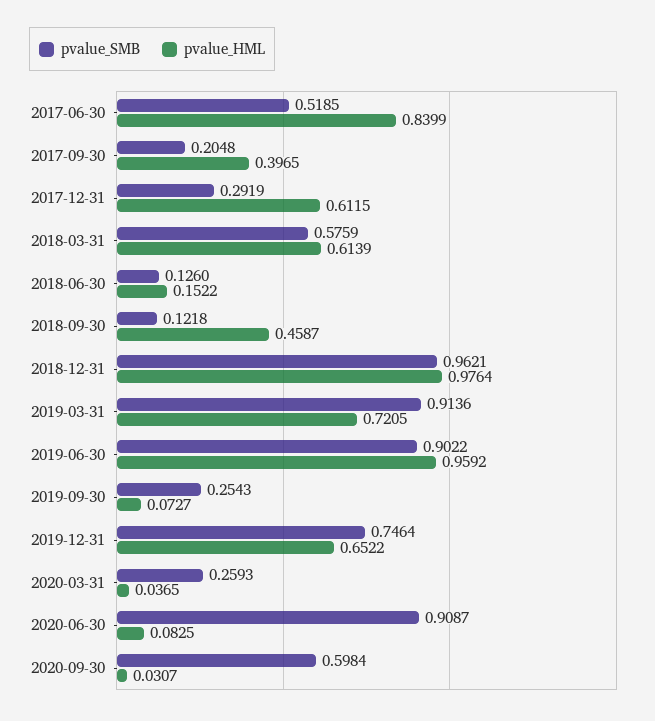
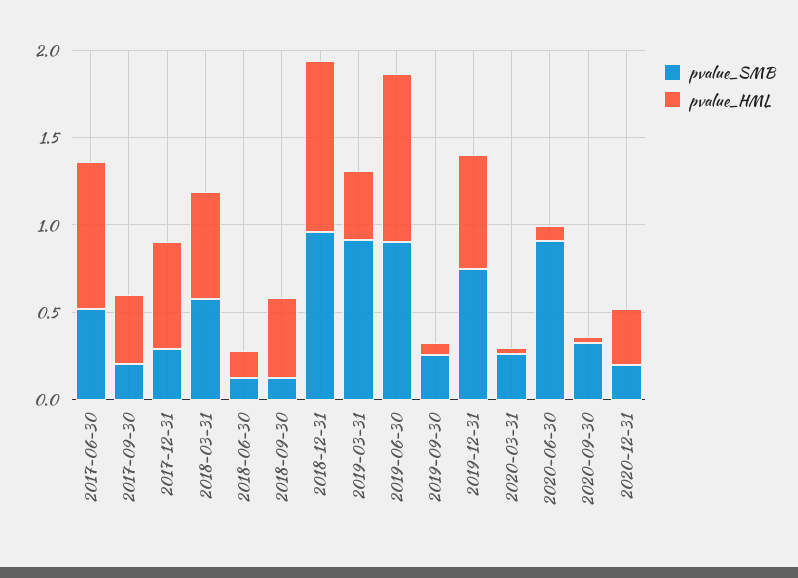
pvalue_HML, 2019-03-31: 0.7205 -> 0.4
pvalue_SMB, 2020-09-30: 0.5984 -> 0.3
pvalue_SMB, 2020-12-31: none -> 0.2
pvalue_HML, 2020-12-31: none -> 0.3

